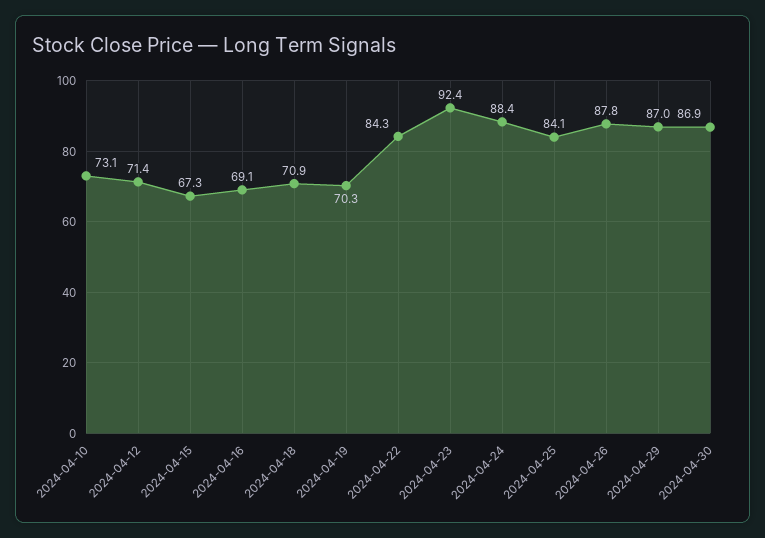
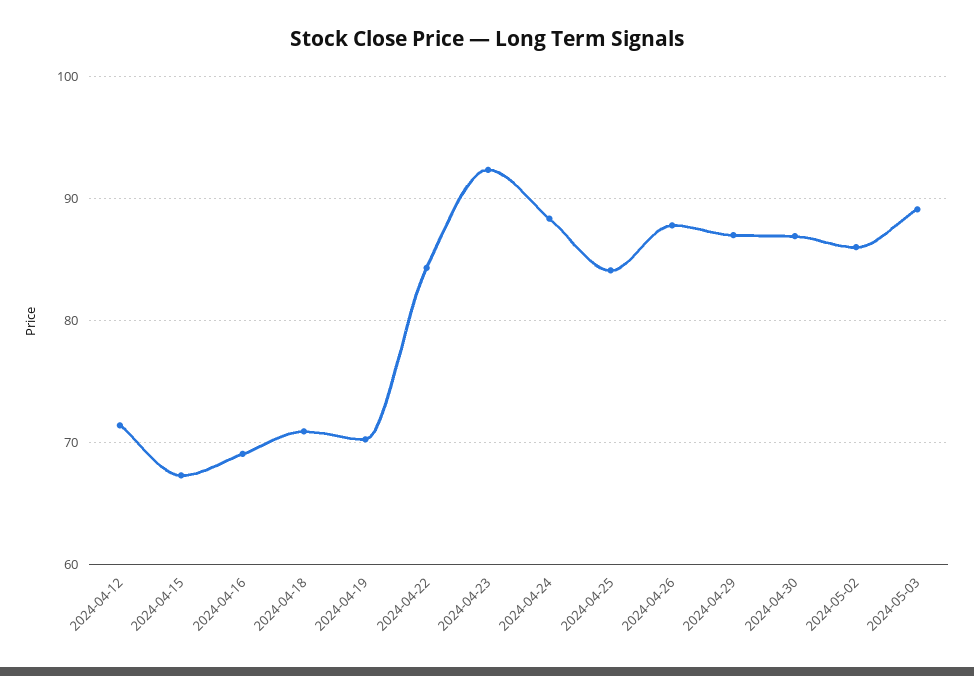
2024-04-10: 73.1 -> none
2024-05-02: none -> 86
2024-05-03: none -> 89

